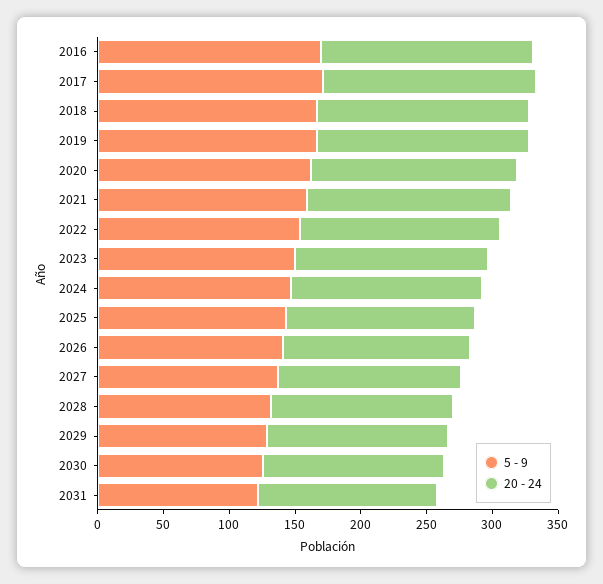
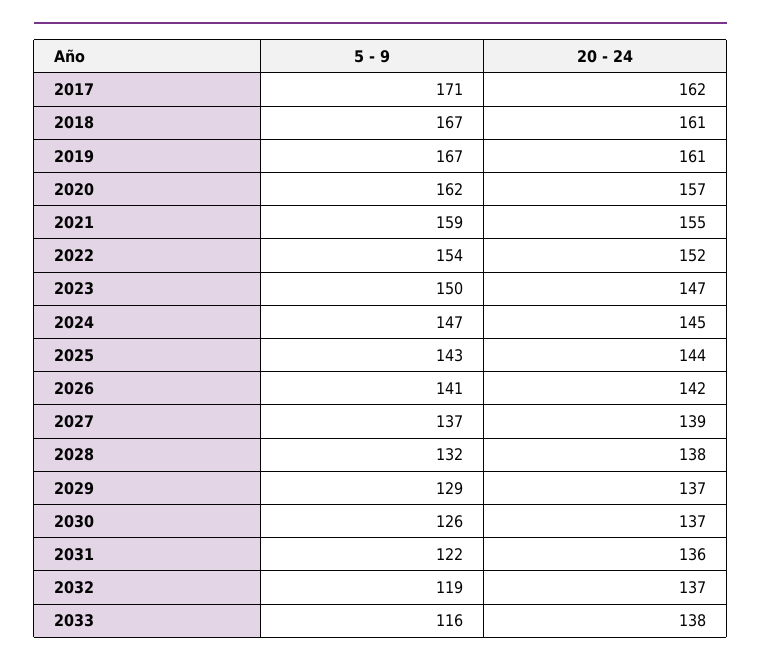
5 - 9, 2016: 170 -> none
20 - 24, 2016: 160 -> none
5 - 9, 2032: none -> 119
20 - 24, 2032: none -> 137
5 - 9, 2033: none -> 116
20 - 24, 2033: none -> 138

